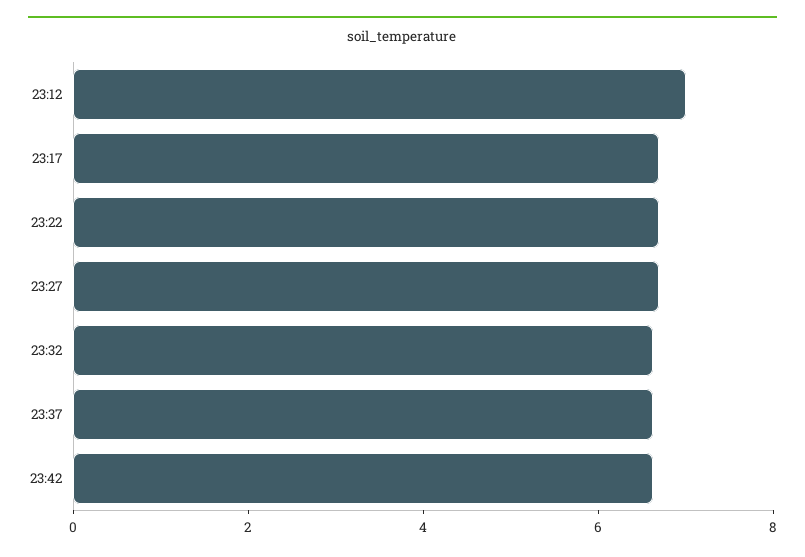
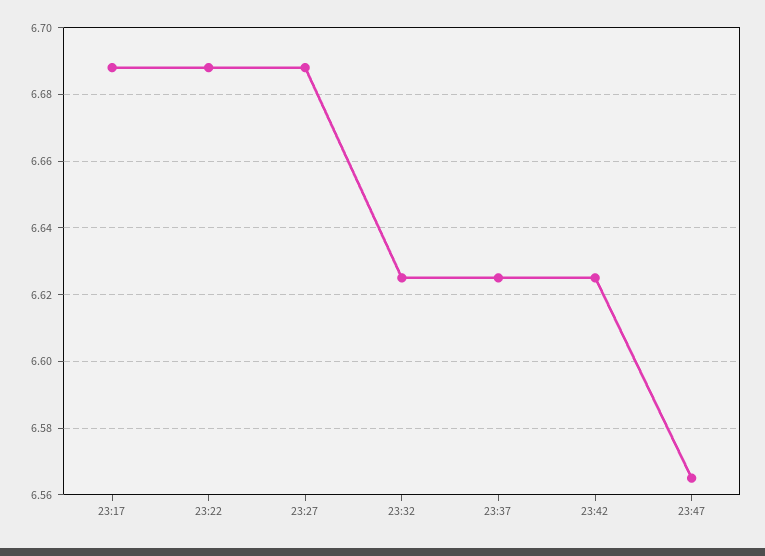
23:12: 7 -> none
23:47: none -> 6.565

